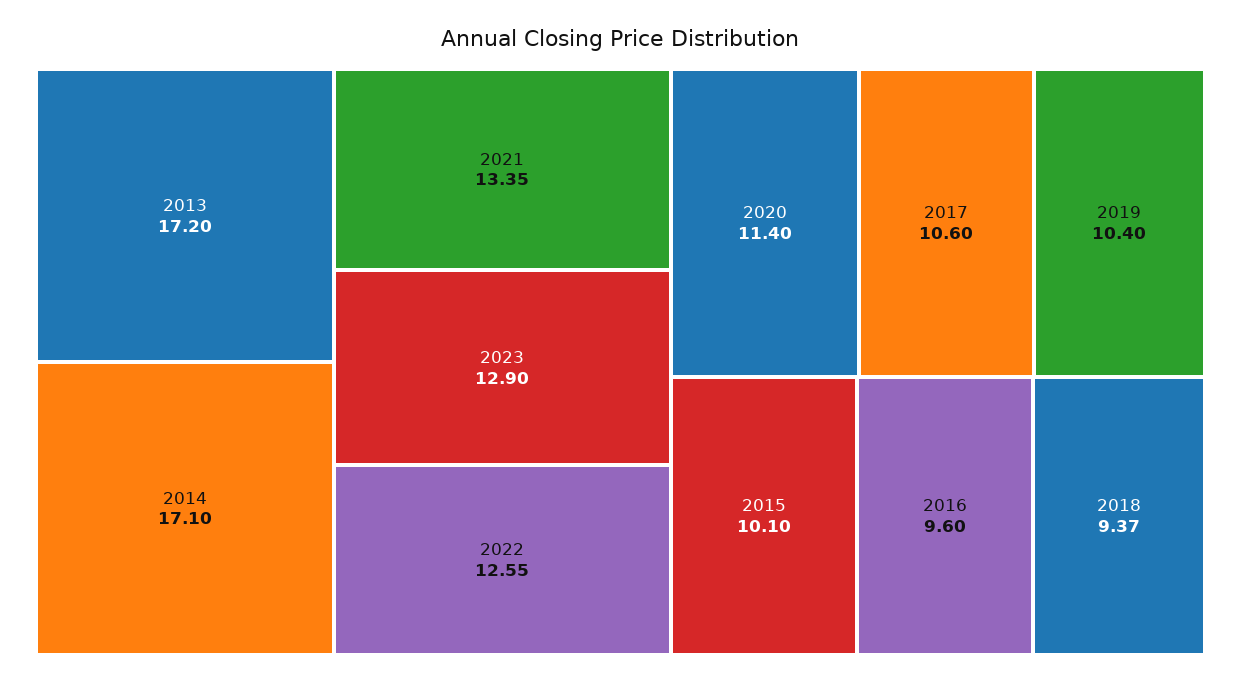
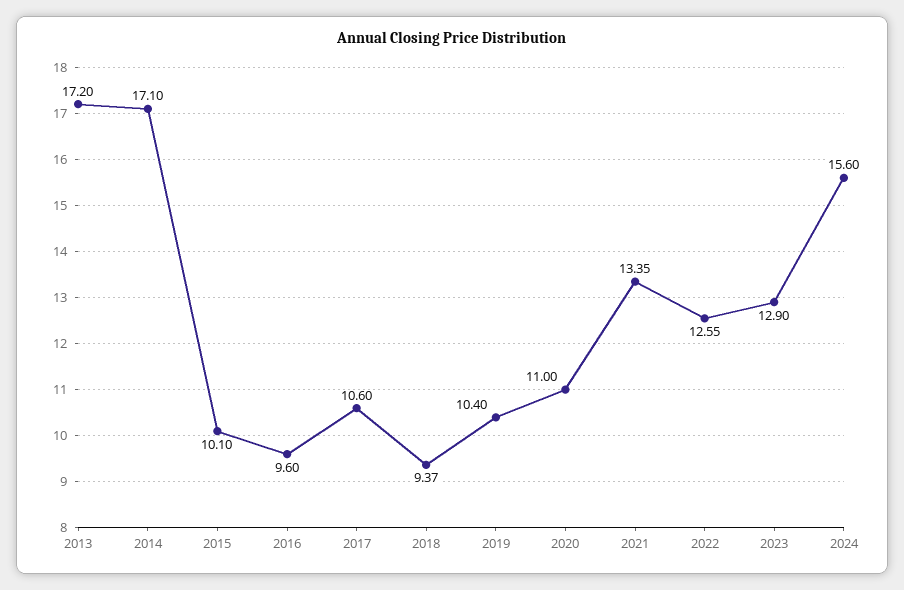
2020: 11.4 -> 11
2024: none -> 15.6

